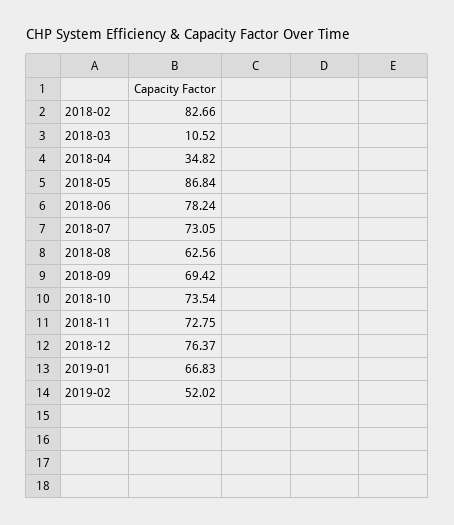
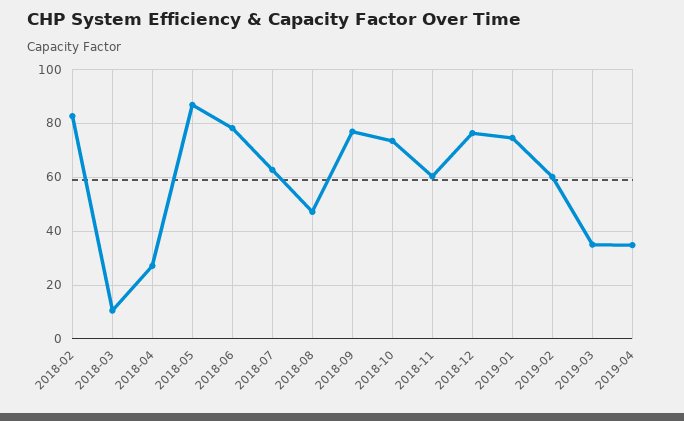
2018-04: 34.82 -> 27.5
2018-07: 73.05 -> 62.5
2018-08: 62.56 -> 47.5
2018-09: 69.42 -> 77.5
2018-11: 72.75 -> 60
2019-01: 66.83 -> 75
2019-02: 52.02 -> 60
2019-03: none -> 35
2019-04: none -> 35

